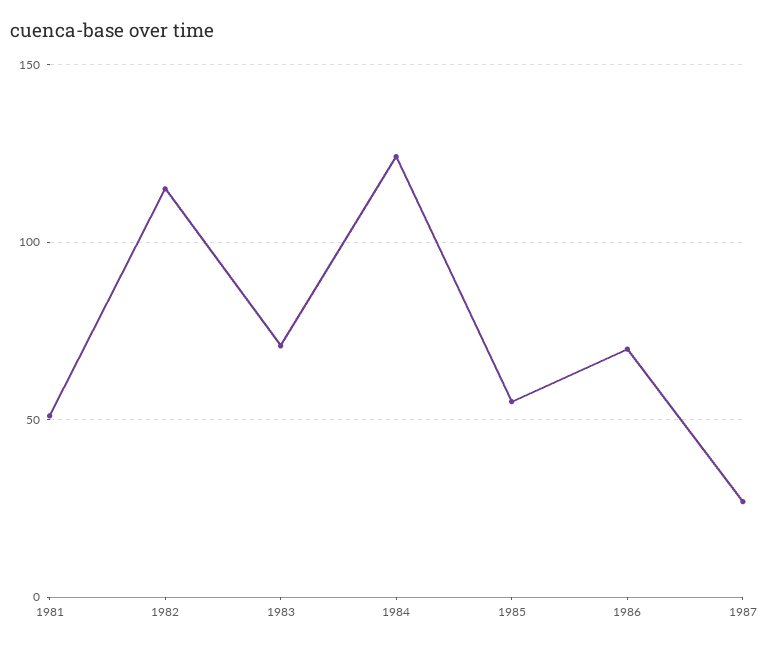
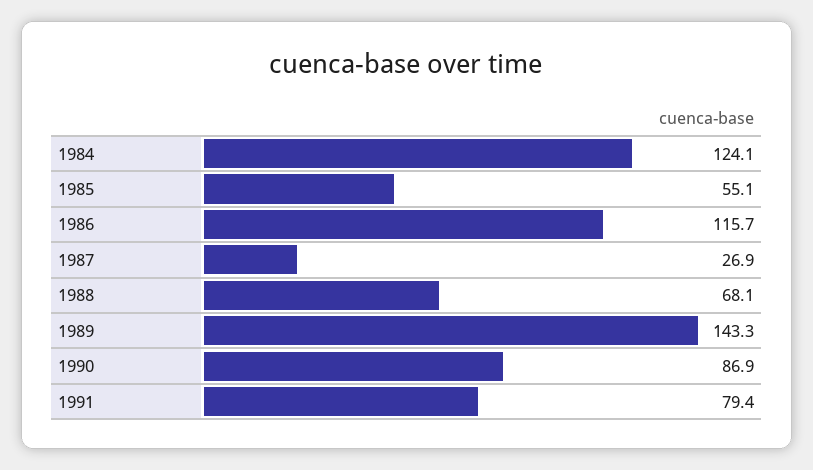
1981: 50 -> none
1982: 115 -> none
1983: 70 -> none
1986: 70 -> 115.7
1988: none -> 68.1
1989: none -> 143.3
1990: none -> 86.9
1991: none -> 79.4

